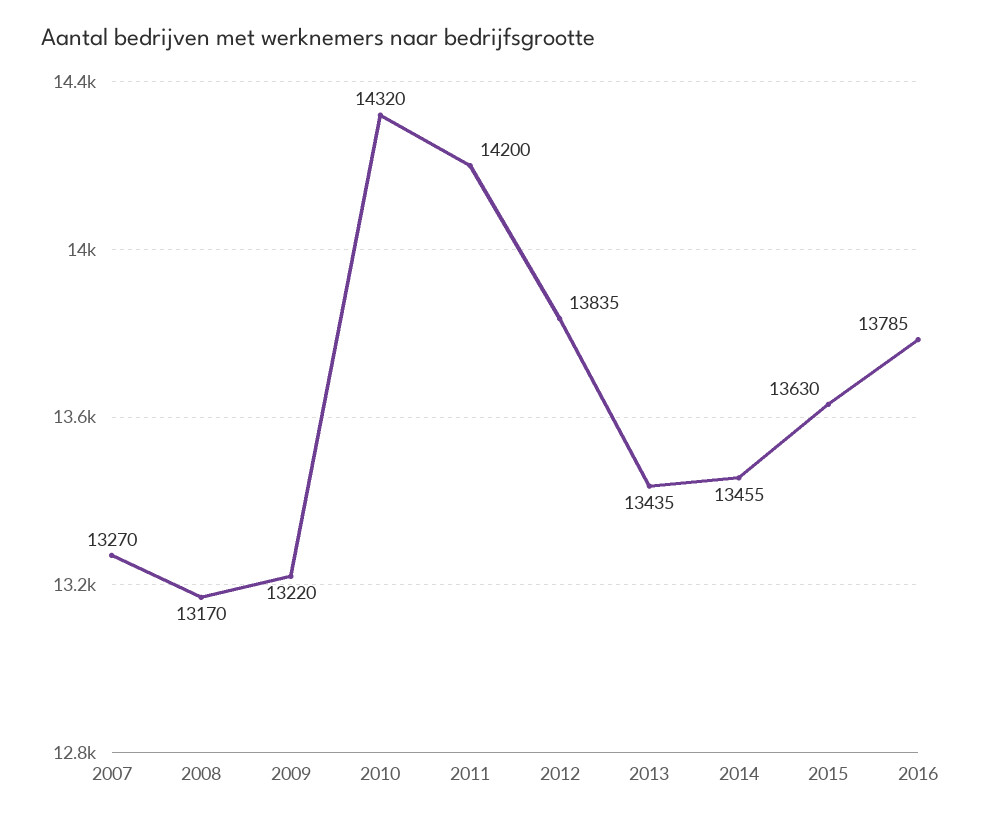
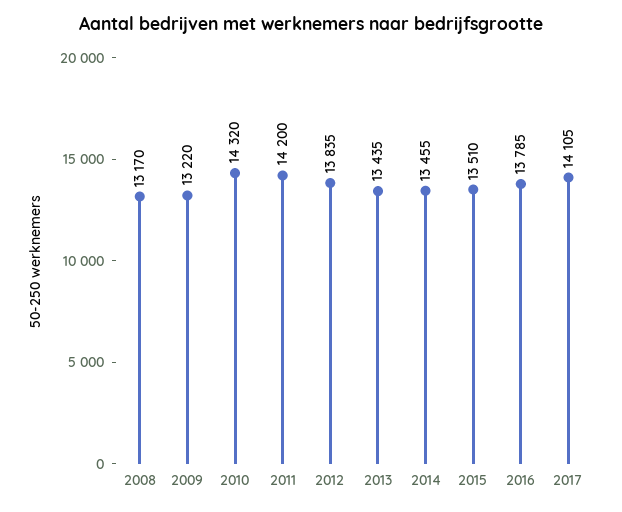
2007: 13270 -> none
2015: 13630 -> 13510
2017: none -> 14105

